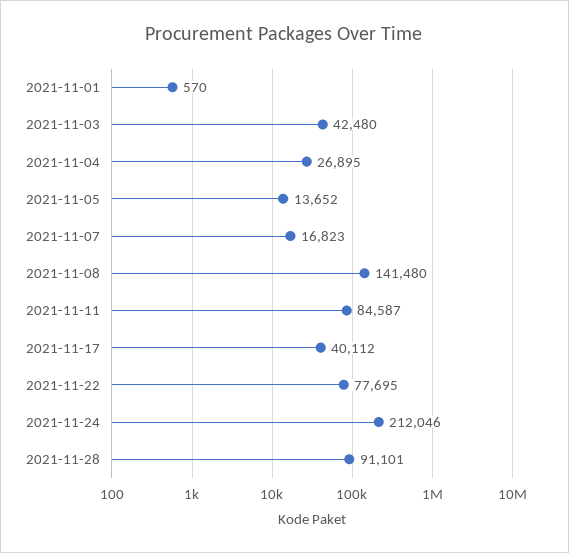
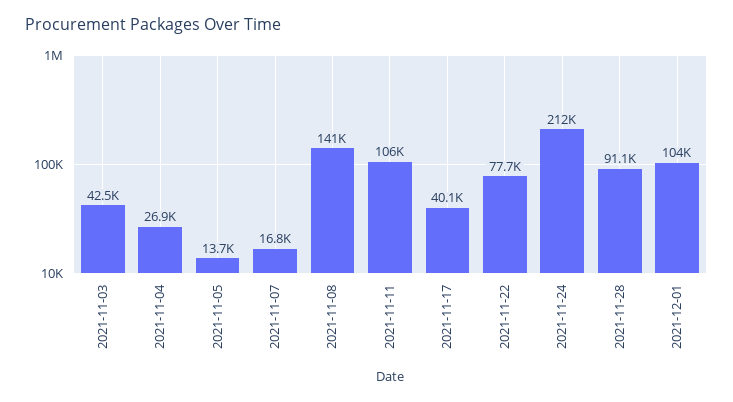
2021-11-01: 570 -> none
2021-11-11: 84587 -> 106000
2021-12-01: none -> 104000

